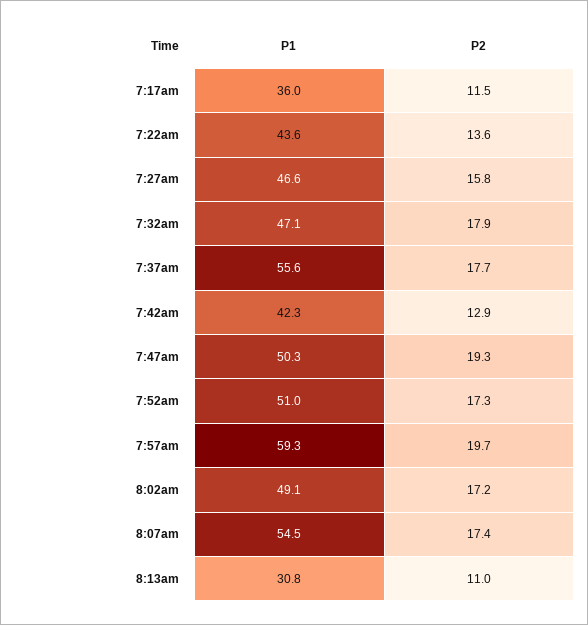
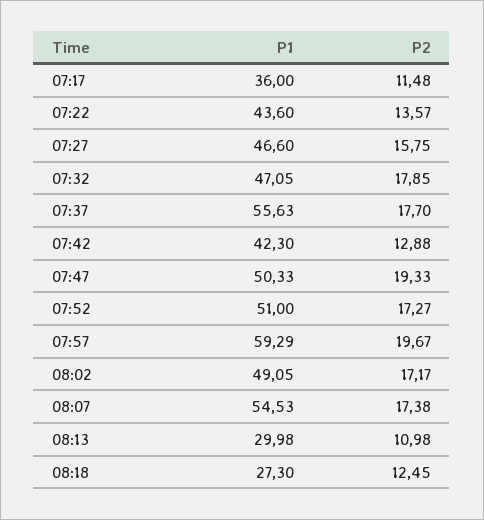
P1, 8:13am: 30.8 -> 29.98
P1, 08:18: none -> 27.3
P2, 08:18: none -> 12.45

